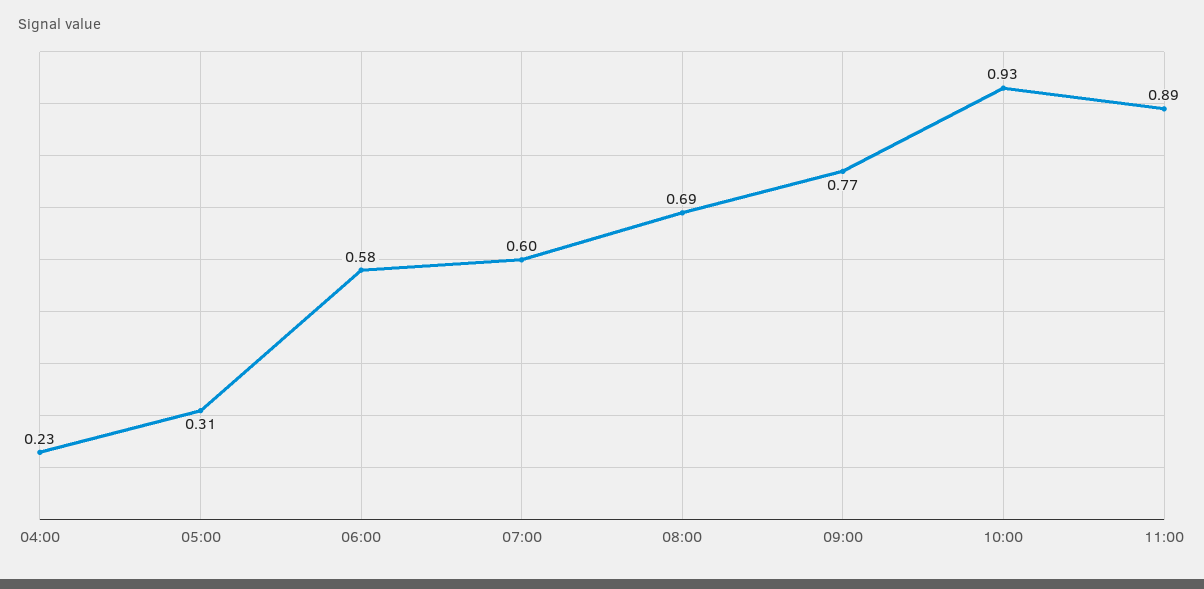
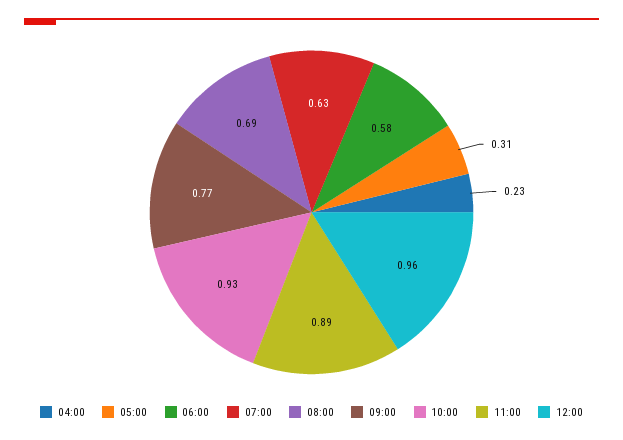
07:00: 0.6 -> 0.63
12:00: none -> 0.96

